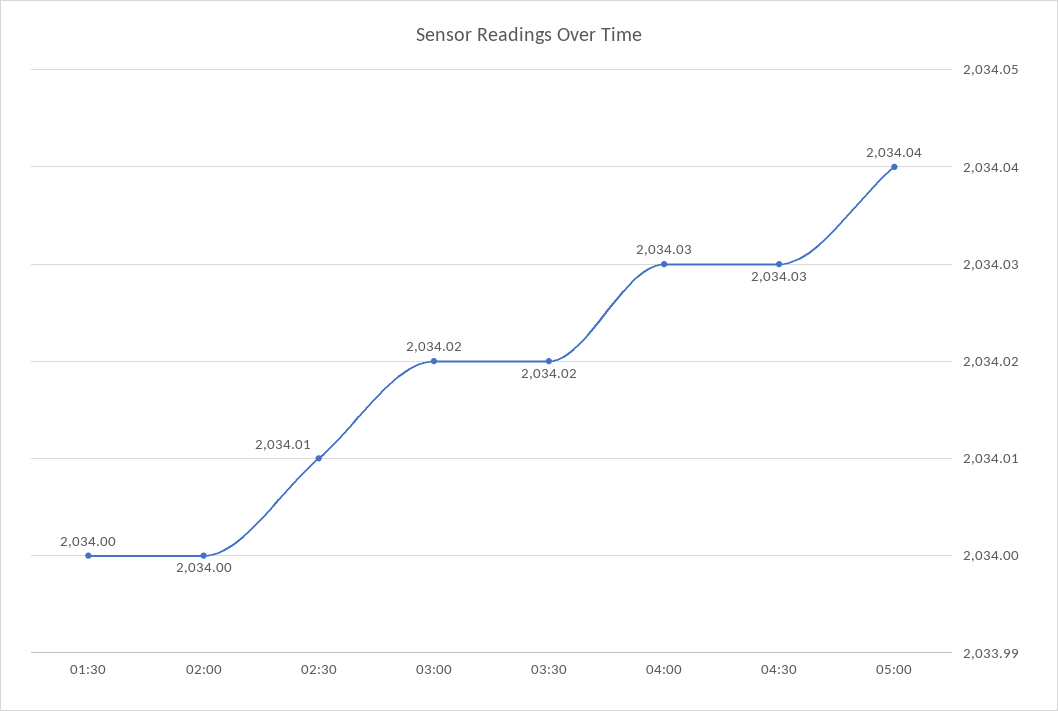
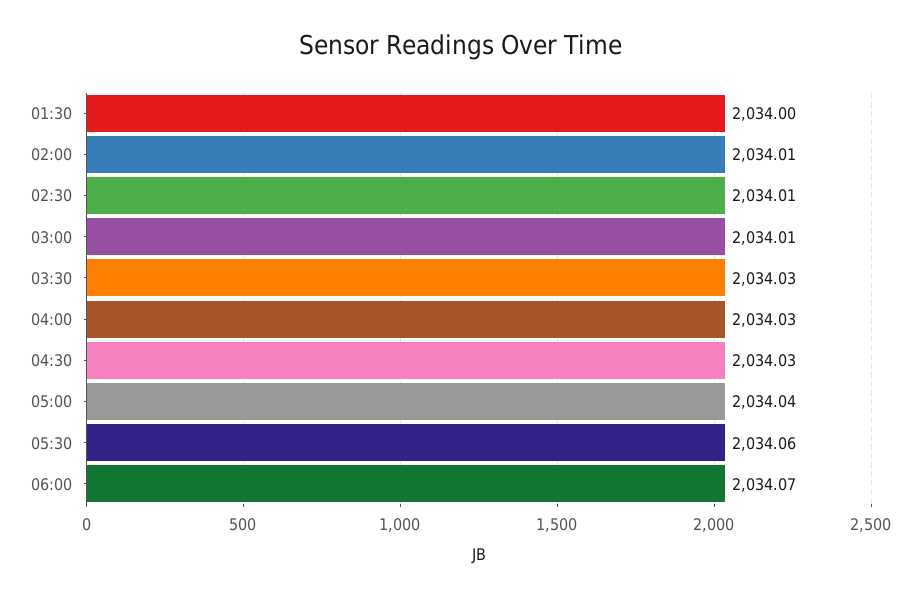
02:00: 2034 -> 2034.01
03:00: 2034.02 -> 2034.01
03:30: 2034.02 -> 2034.03
05:30: none -> 2034.06
06:00: none -> 2034.07

